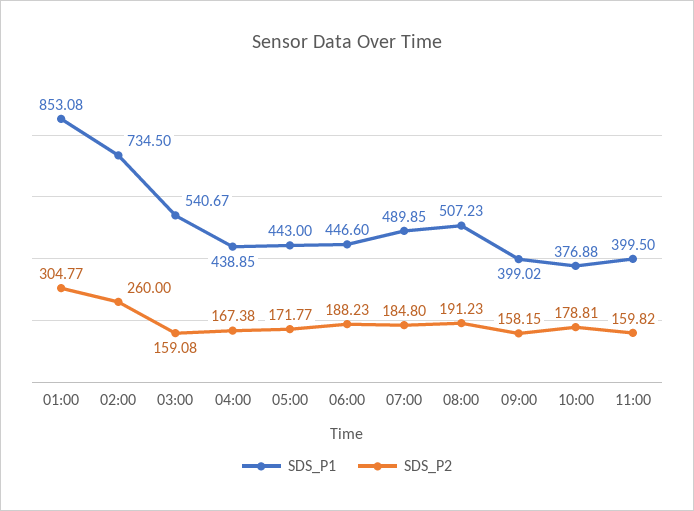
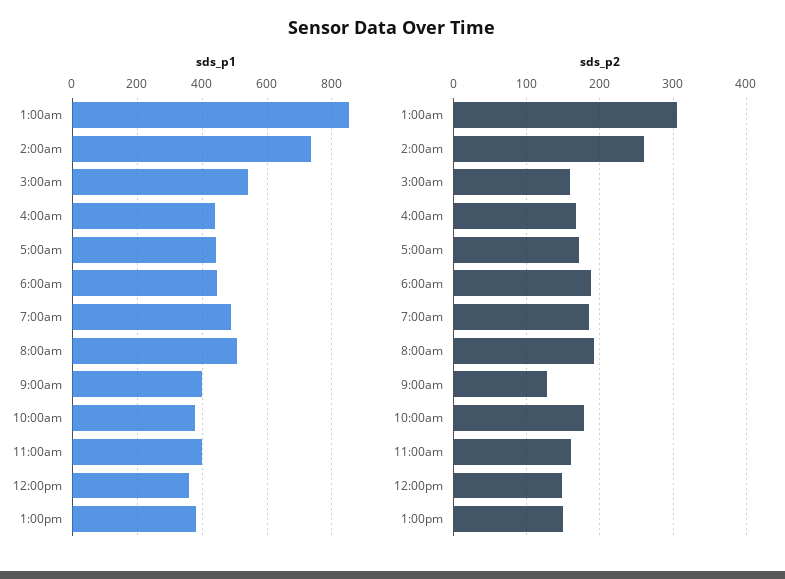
SDS_P2, 09:00: 158.15 -> 130
SDS_P1, 12:00pm: none -> 360
SDS_P1, 1:00pm: none -> 380
SDS_P2, 12:00pm: none -> 150
SDS_P2, 1:00pm: none -> 150

